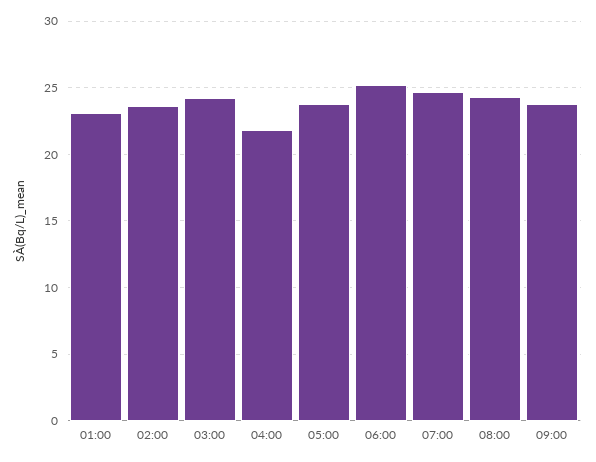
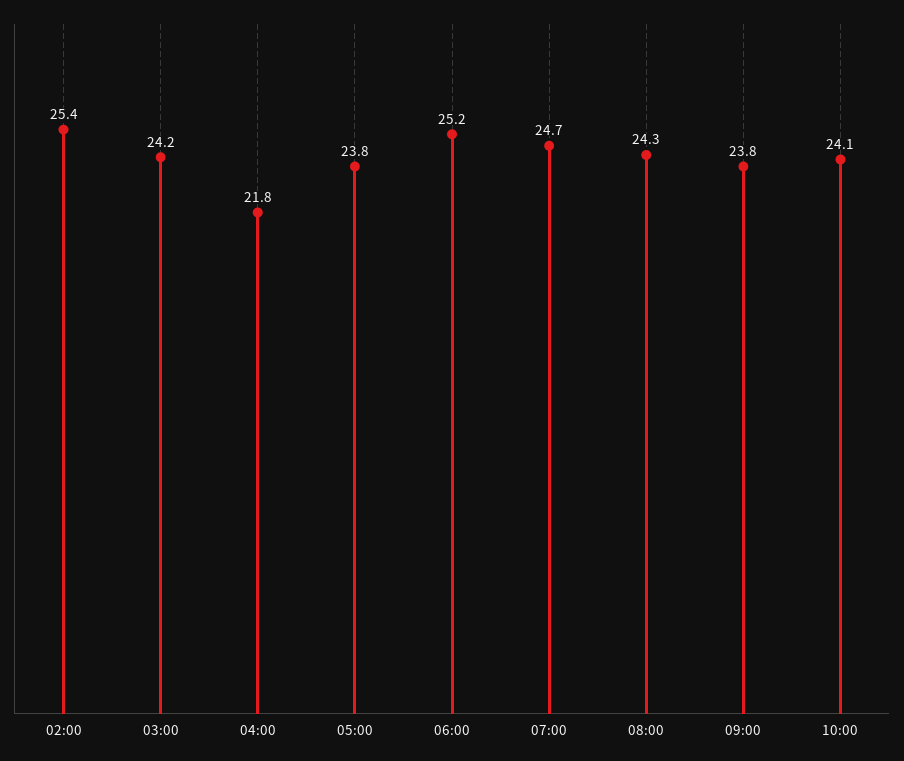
01:00: 23 -> none
02:00: 23.5 -> 25.4
10:00: none -> 24.1

